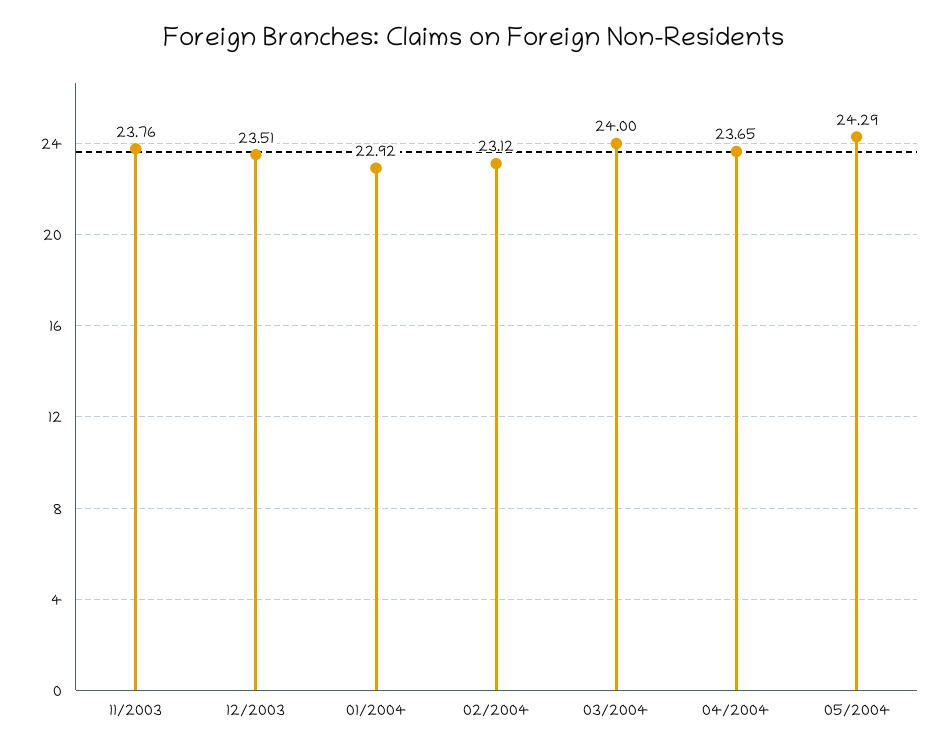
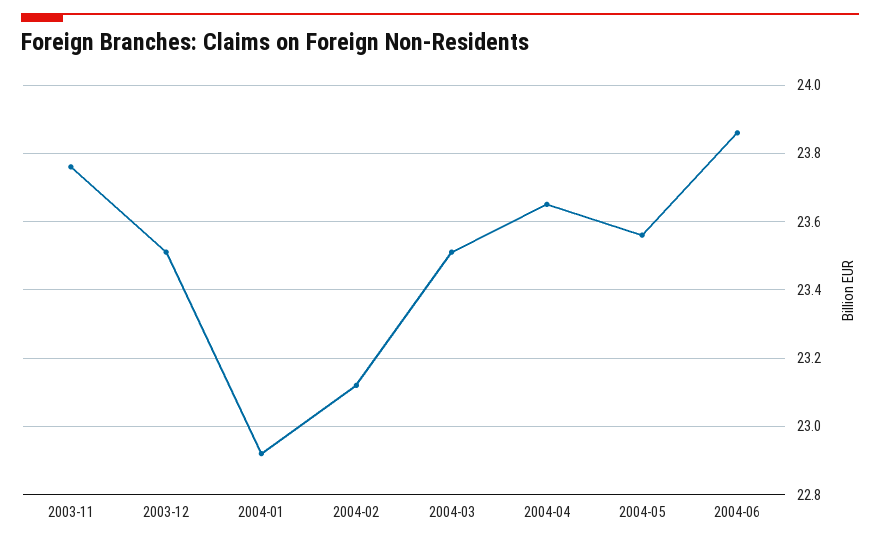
03/2004: 24 -> 23.5
05/2004: 24.29 -> 23.55
2004-06: none -> 23.85

